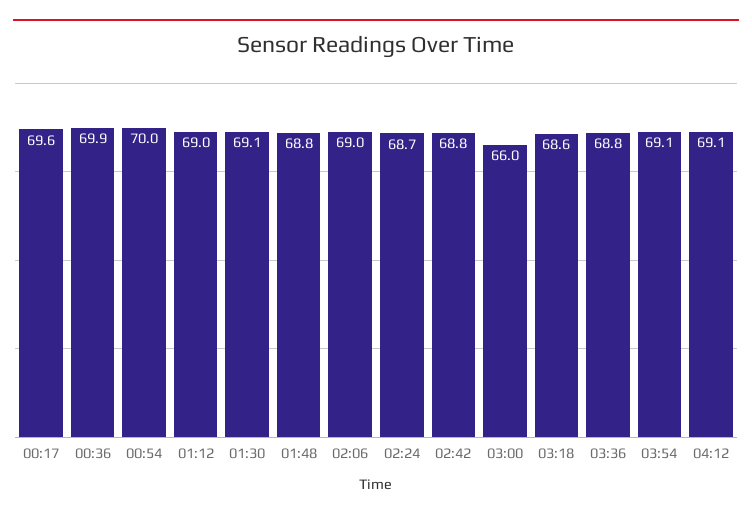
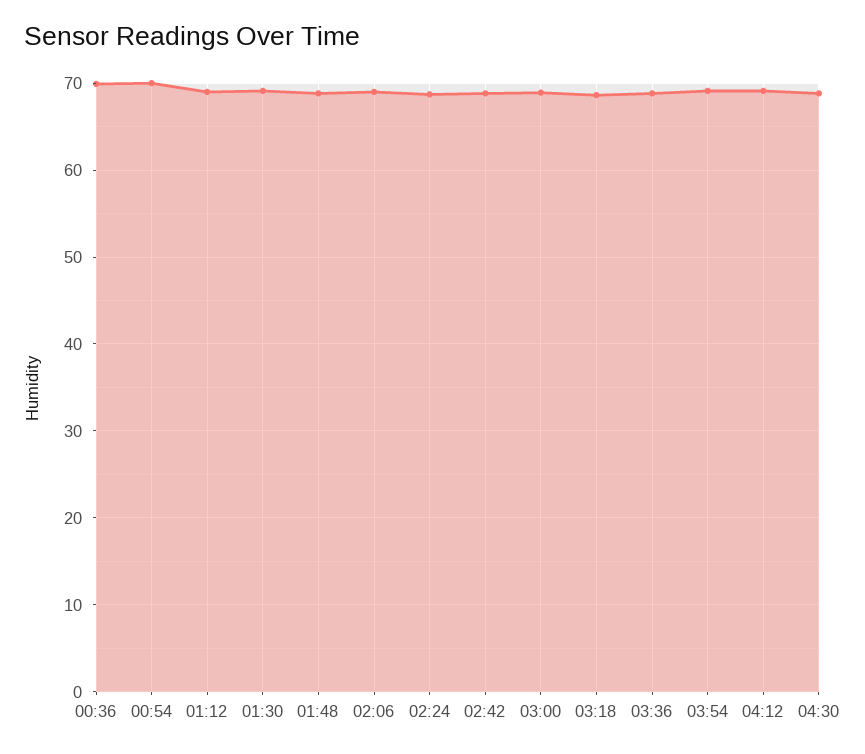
00:17: 69.6 -> none
03:00: 66 -> 69
04:30: none -> 69

